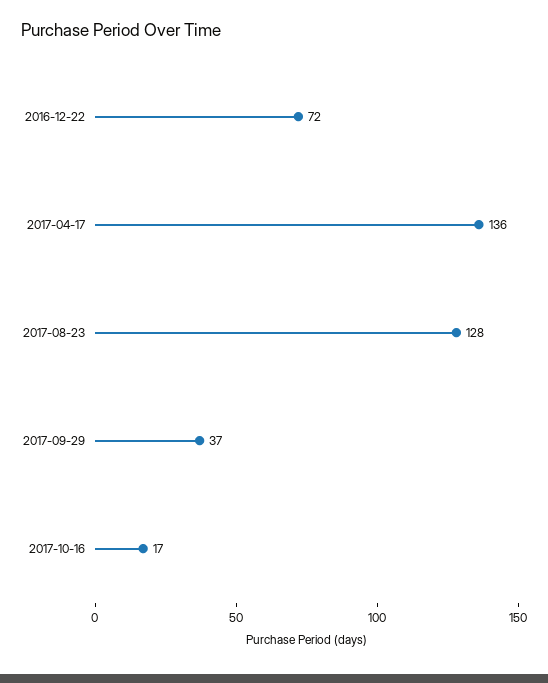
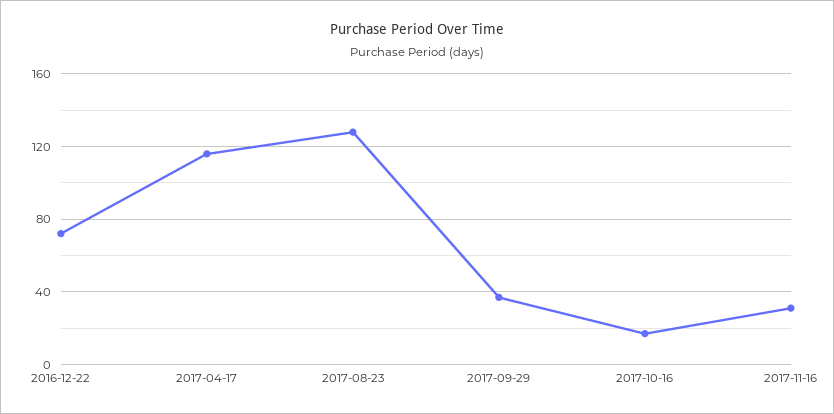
2017-04-17: 136 -> 115
2017-11-16: none -> 30

